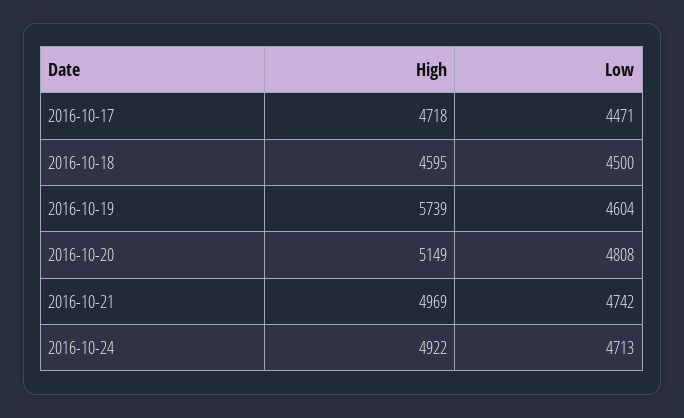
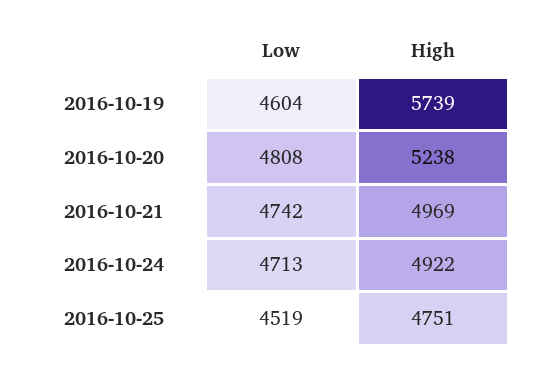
High, 2016-10-17: 4718 -> none
Low, 2016-10-17: 4471 -> none
High, 2016-10-18: 4595 -> none
Low, 2016-10-18: 4500 -> none
High, 2016-10-20: 5149 -> 5238
Low, 2016-10-25: none -> 4519
High, 2016-10-25: none -> 4751

